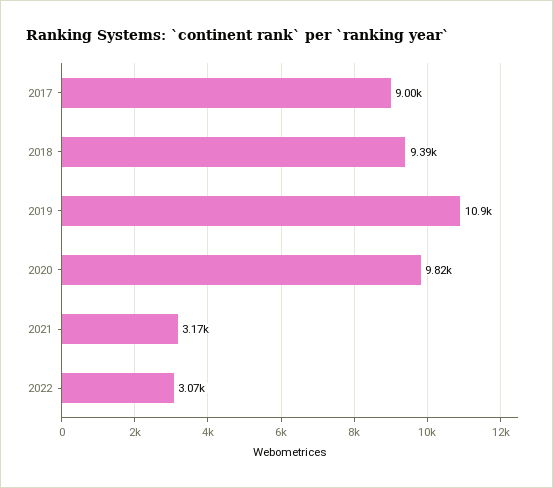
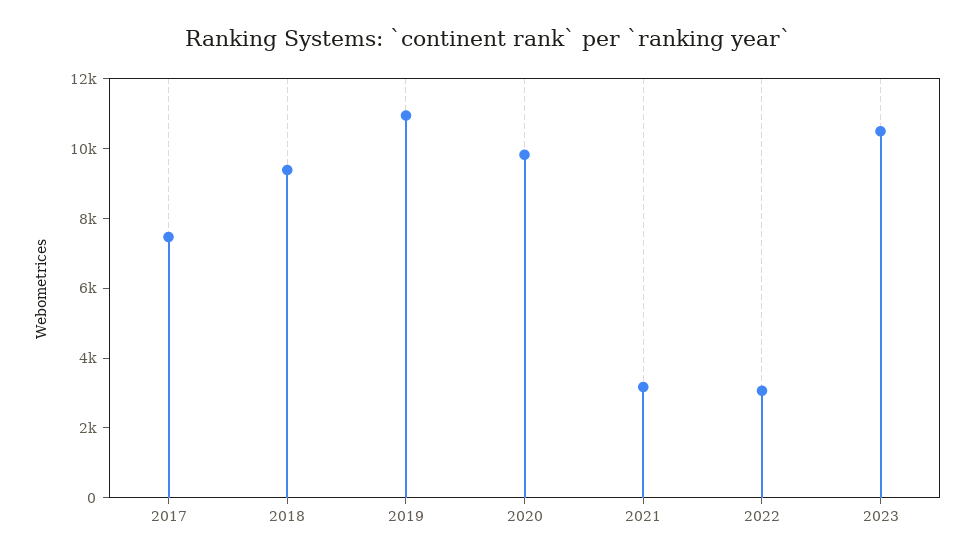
2017: 9000 -> 7500
2023: none -> 10500

